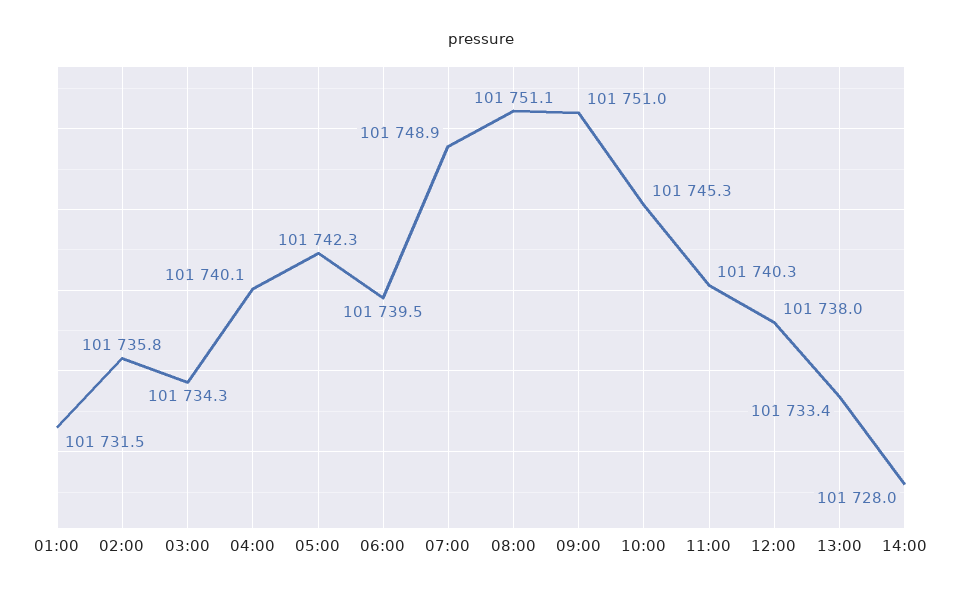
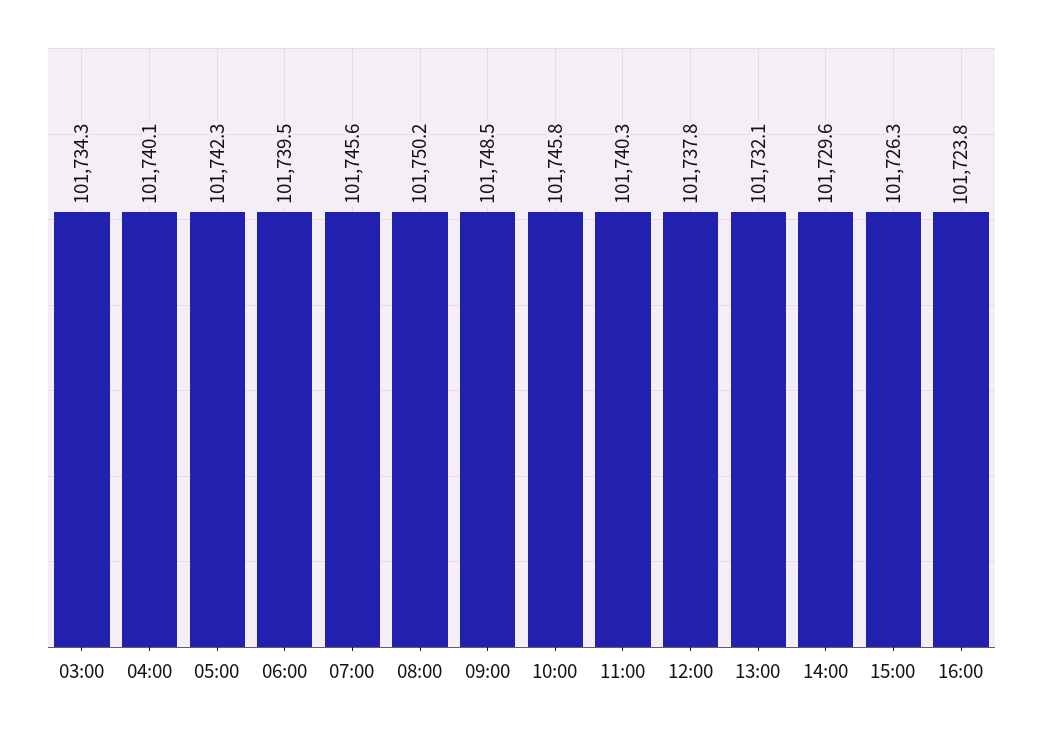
01:00: 101731.5 -> none
02:00: 101735.8 -> none
07:00: 101748.9 -> 101745.6
08:00: 101751.1 -> 101750.2
09:00: 101751 -> 101748.5
10:00: 101745.3 -> 101745.8
12:00: 101738 -> 101737.8
13:00: 101733.4 -> 101732.1
14:00: 101728 -> 101729.6
15:00: none -> 101726.3
16:00: none -> 101723.8

